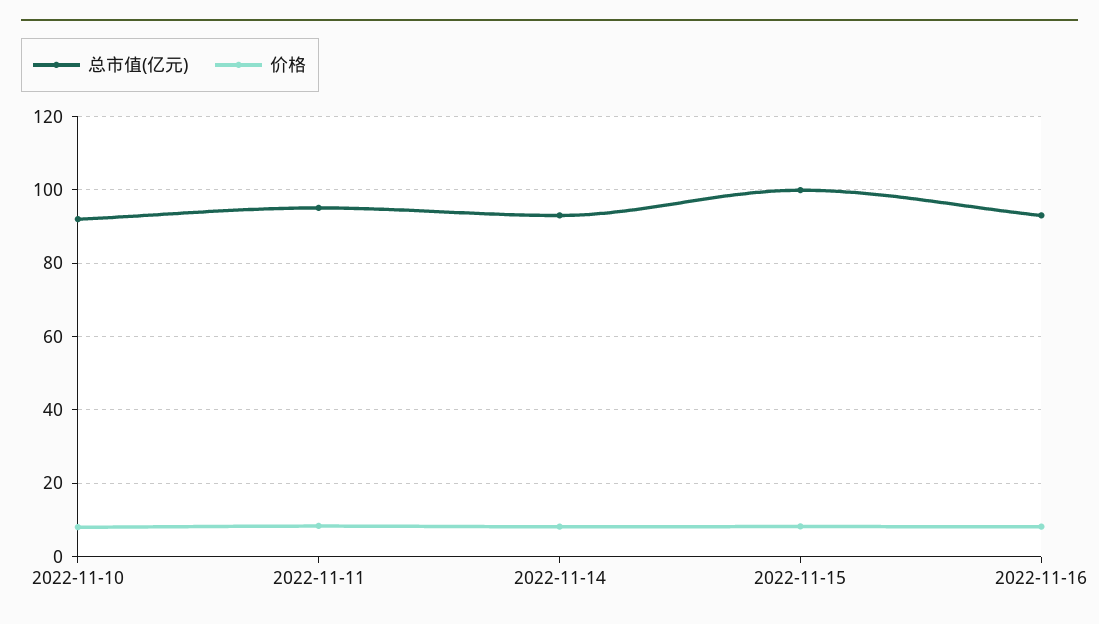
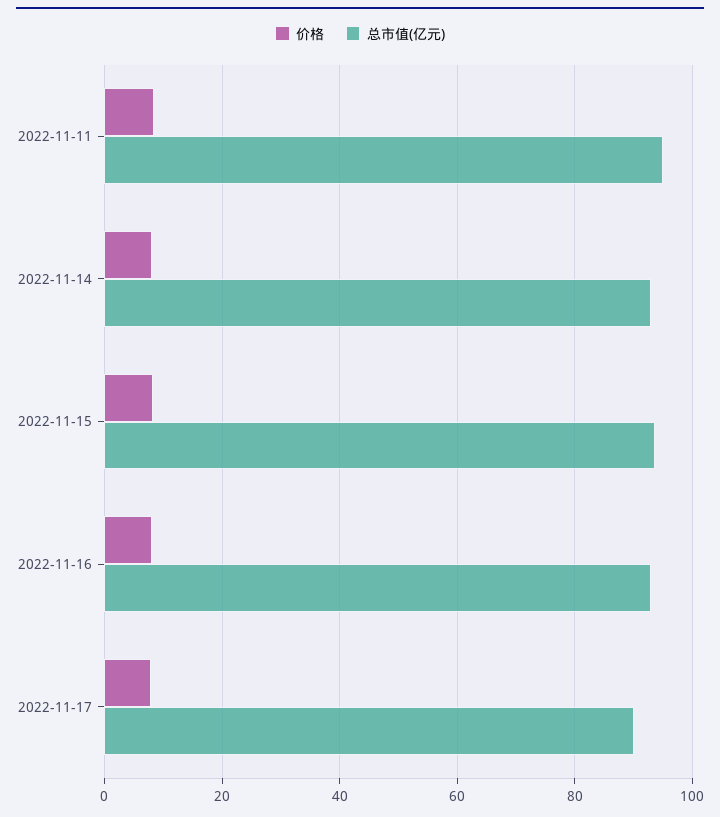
总市值(亿元), 2022-11-10: 92 -> none
价格, 2022-11-10: 8 -> none
总市值(亿元), 2022-11-15: 100 -> 94
价格, 2022-11-17: none -> 8
总市值(亿元), 2022-11-17: none -> 90

